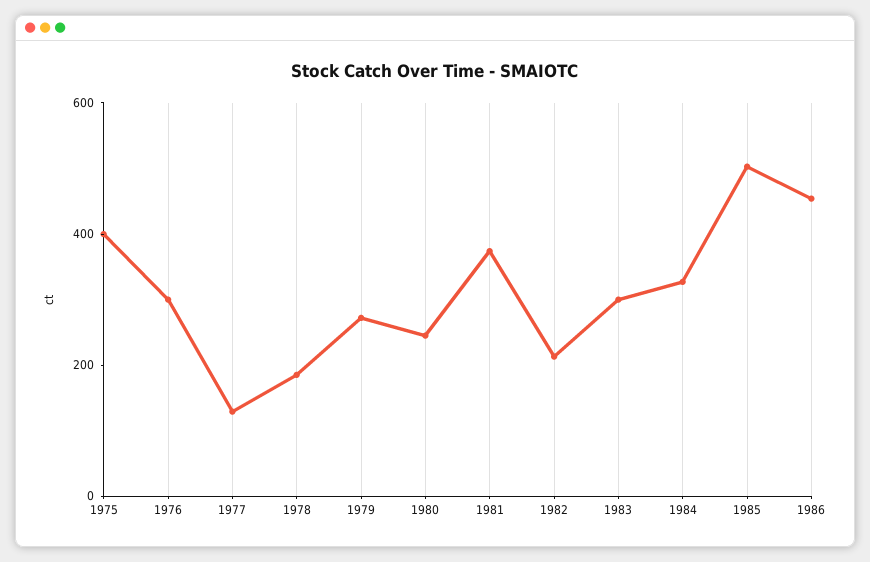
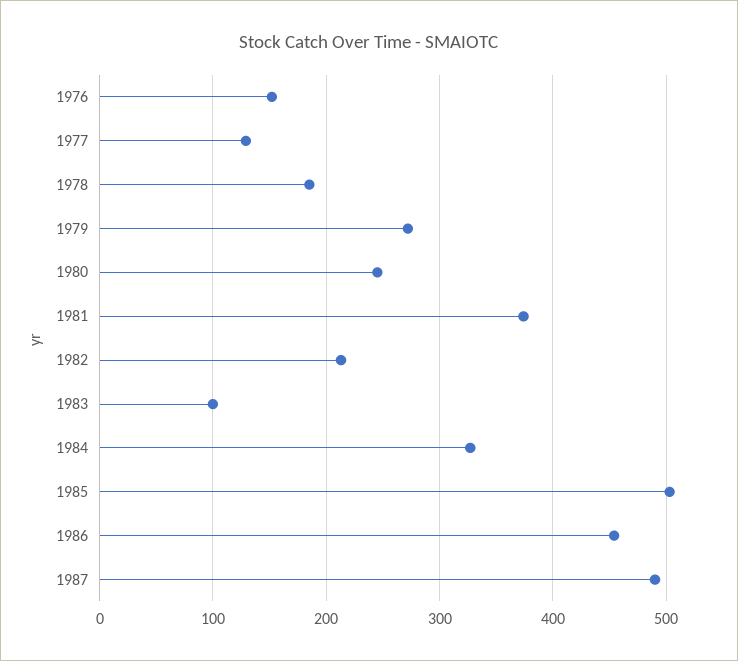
1975: 400 -> none
1976: 300 -> 150
1983: 300 -> 100
1987: none -> 490

